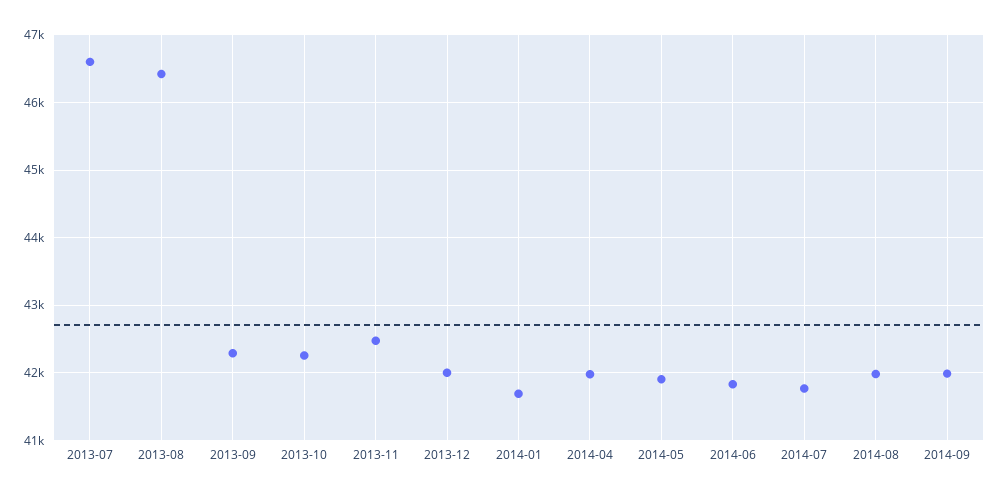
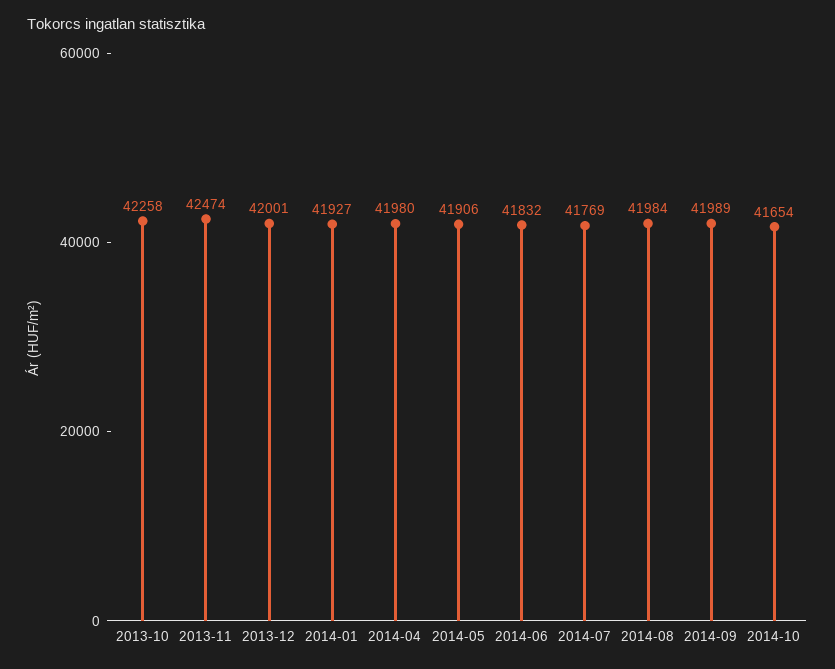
2013-07: 46600 -> none
2013-08: 46400 -> none
2013-09: 42300 -> none
2014-01: 41700 -> 41927
2014-10: none -> 41654

